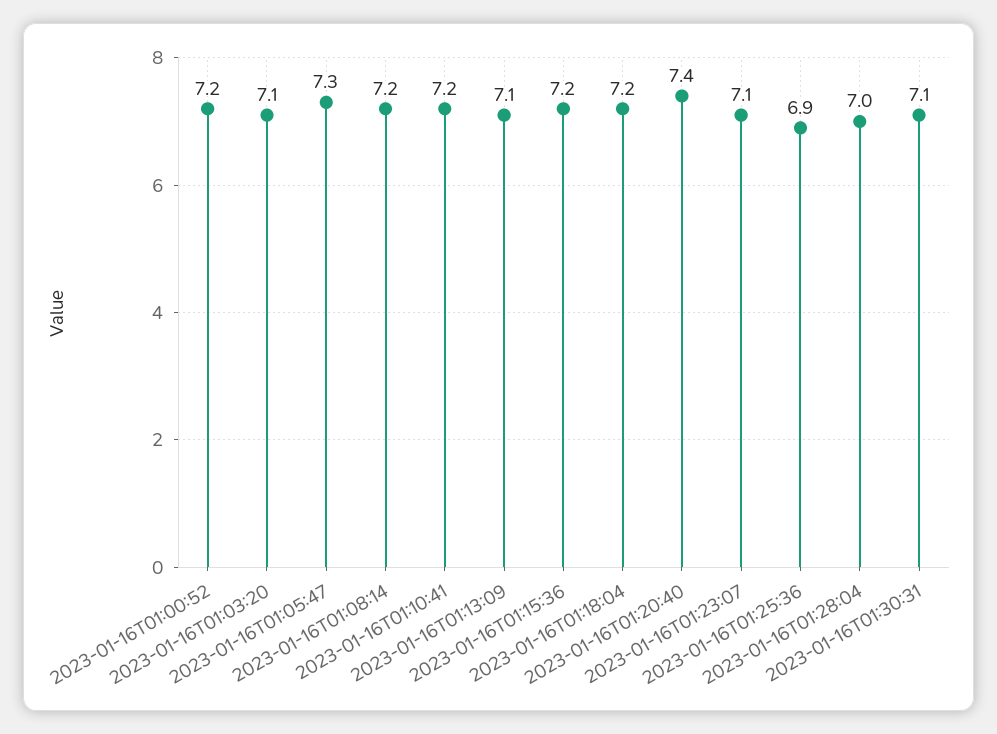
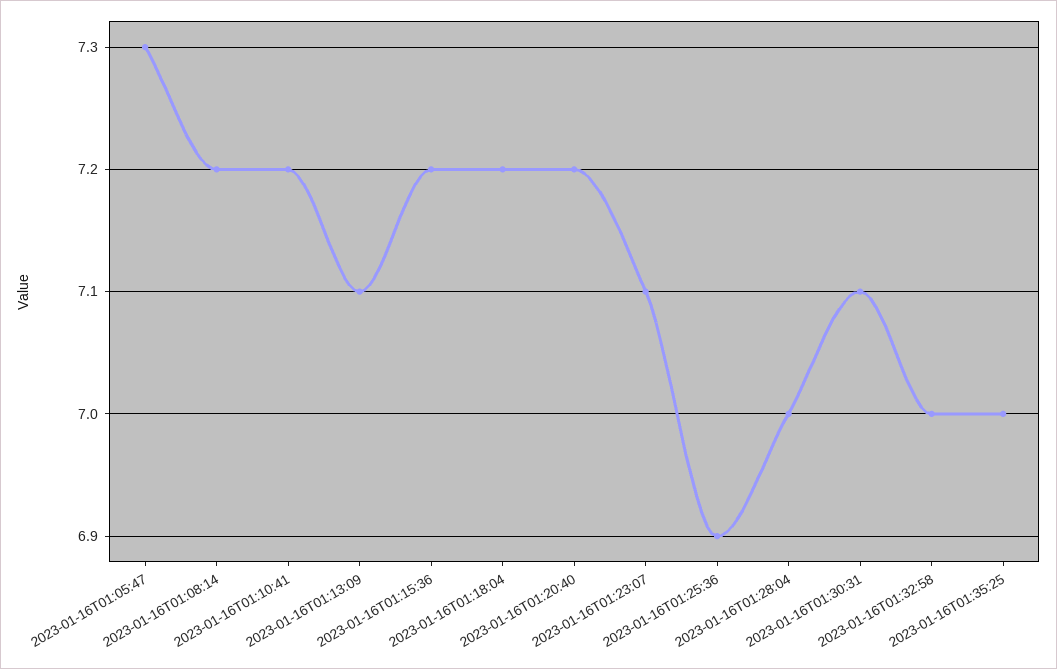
2023-01-16T01:00:52: 7.2 -> none
2023-01-16T01:03:20: 7.1 -> none
2023-01-16T01:20:40: 7.4 -> 7.2
2023-01-16T01:32:58: none -> 7
2023-01-16T01:35:25: none -> 7

